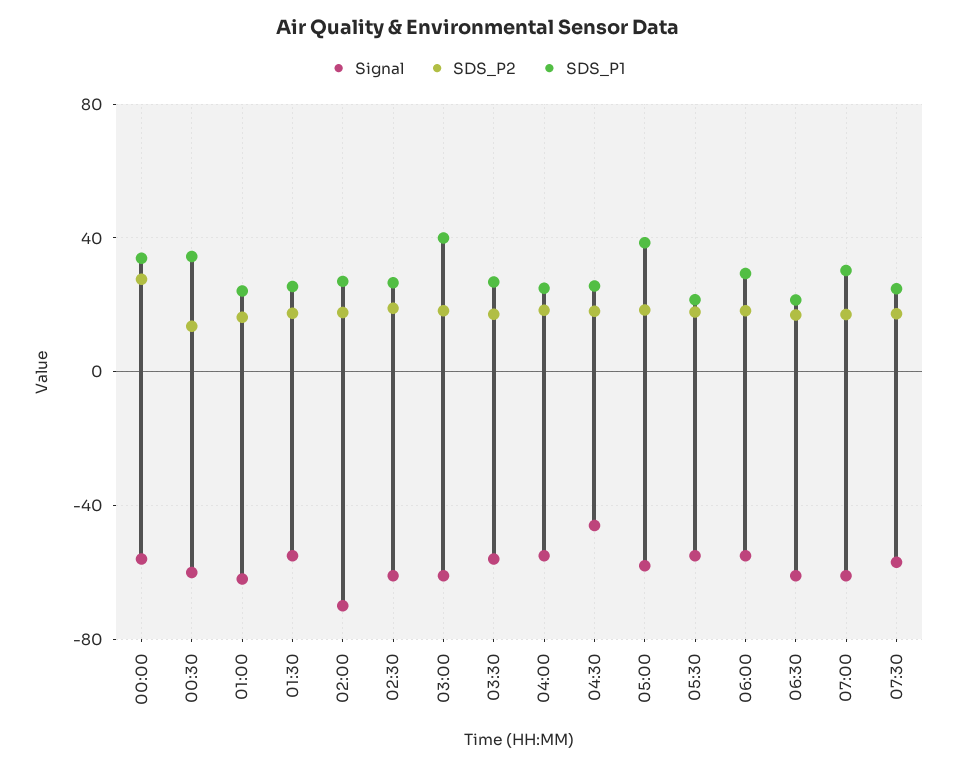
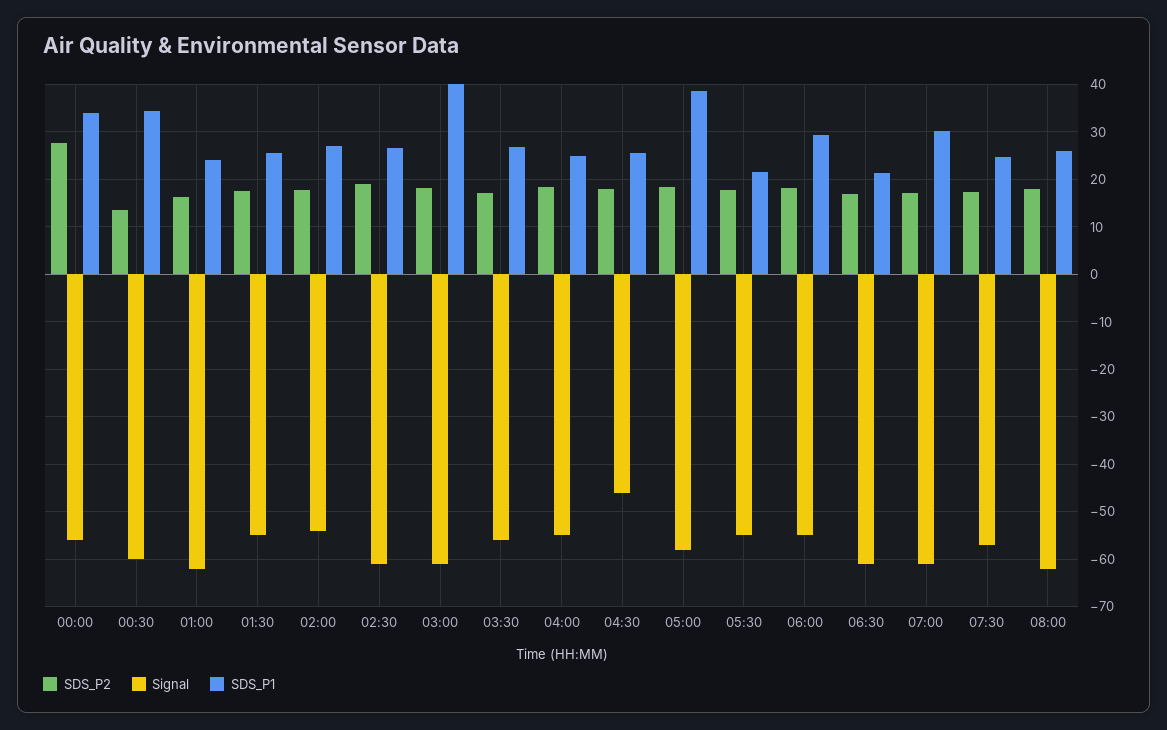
Signal, 02:00: -70 -> -54
SDS_P2, 08:00: none -> 18
Signal, 08:00: none -> -62
SDS_P1, 08:00: none -> 26

